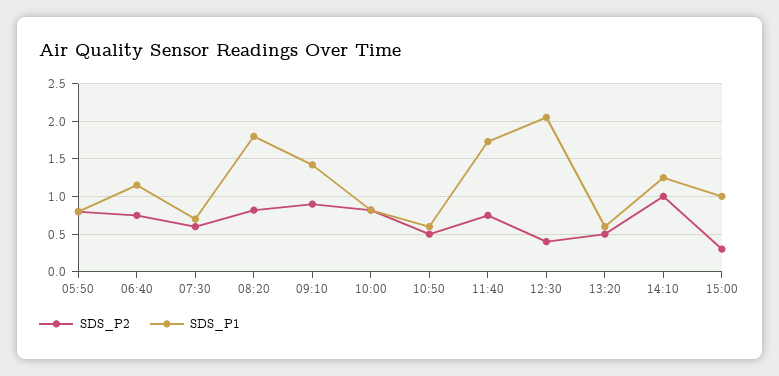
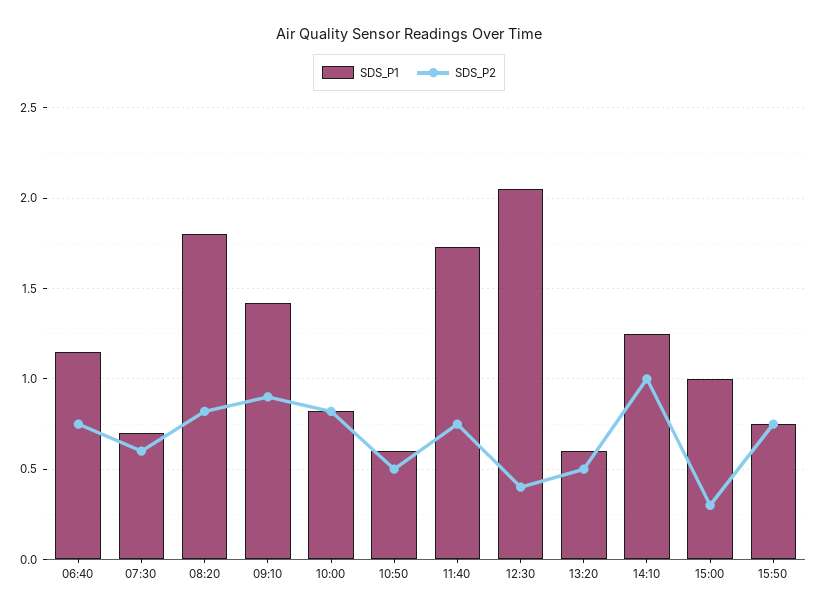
SDS_P2, 05:50: 0.8 -> none
SDS_P1, 05:50: 0.8 -> none
SDS_P1, 15:50: none -> 0.75
SDS_P2, 15:50: none -> 0.75

